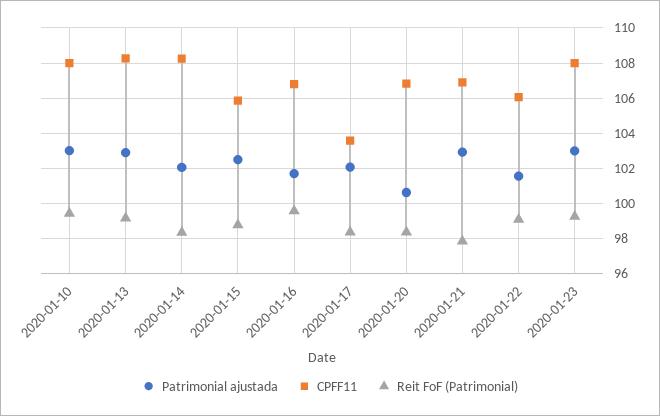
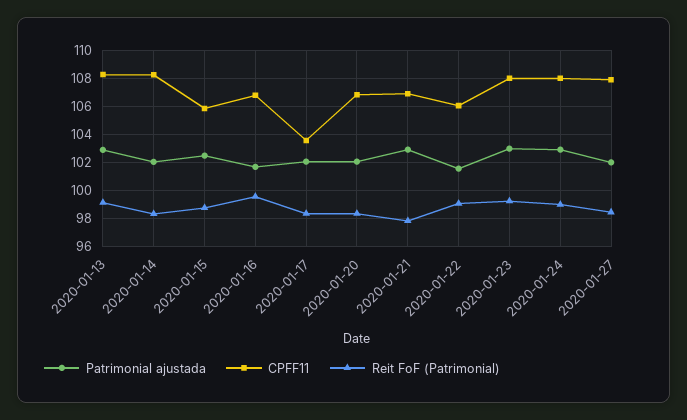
Patrimonial ajustada, 2020-01-10: 103 -> none
CPFF11, 2020-01-10: 108 -> none
Reit FoF (Patrimonial), 2020-01-10: 99.5 -> none
Patrimonial ajustada, 2020-01-20: 100.5 -> 102
Patrimonial ajustada, 2020-01-24: none -> 103
CPFF11, 2020-01-24: none -> 108
Reit FoF (Patrimonial), 2020-01-24: none -> 99
Patrimonial ajustada, 2020-01-27: none -> 102
CPFF11, 2020-01-27: none -> 108
Reit FoF (Patrimonial), 2020-01-27: none -> 98.5

